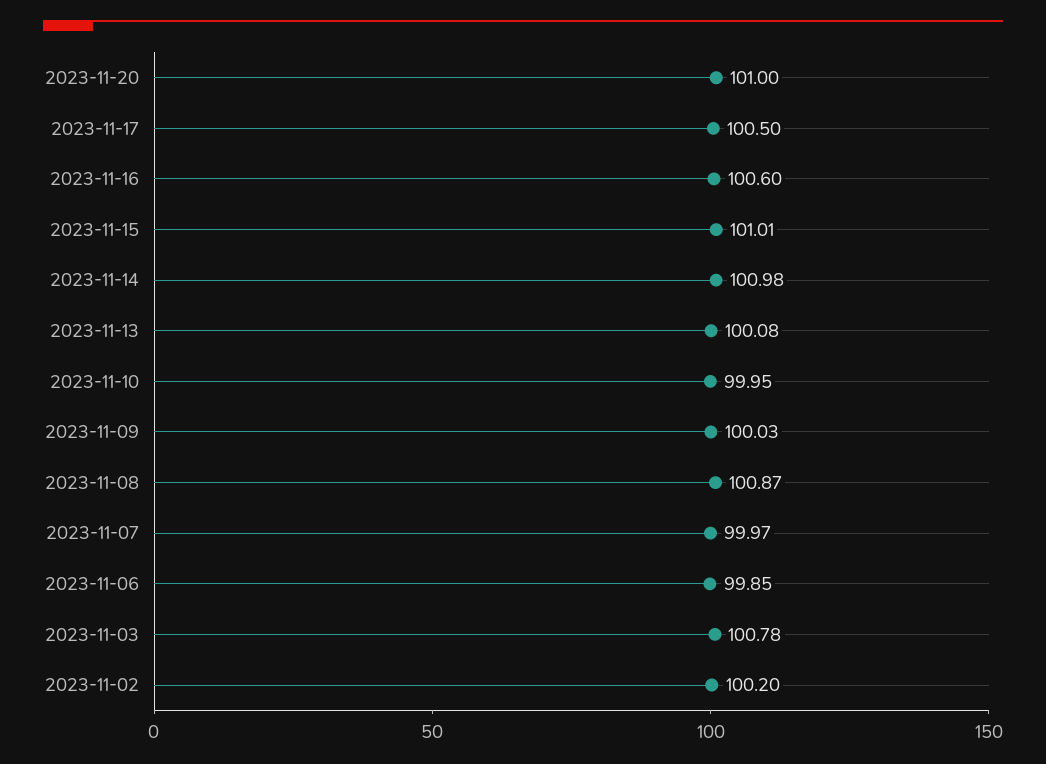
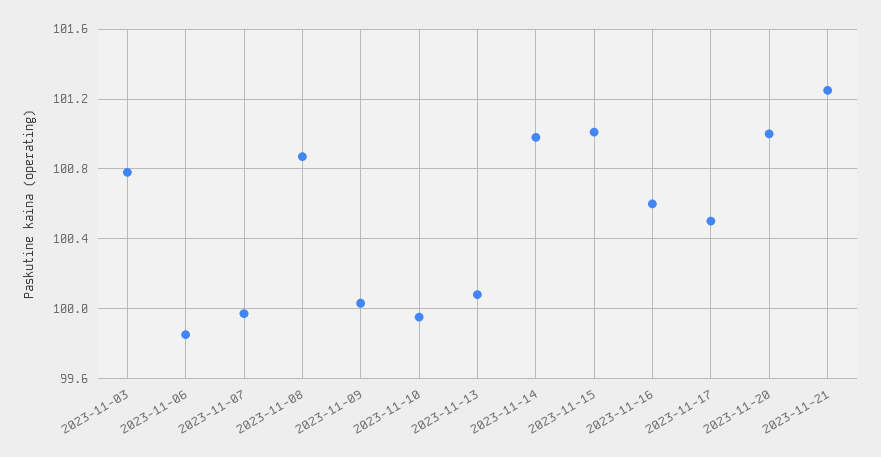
2023-11-02: 100.2 -> none
2023-11-21: none -> 101.25

